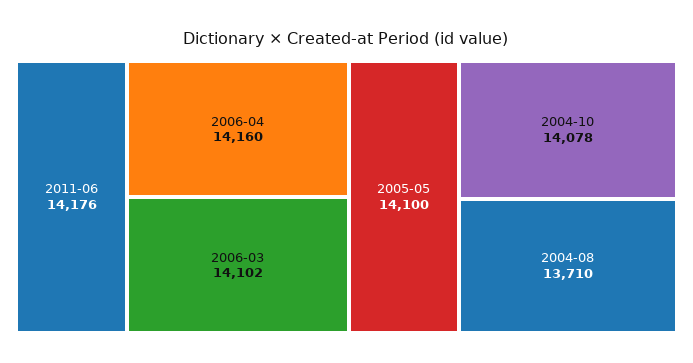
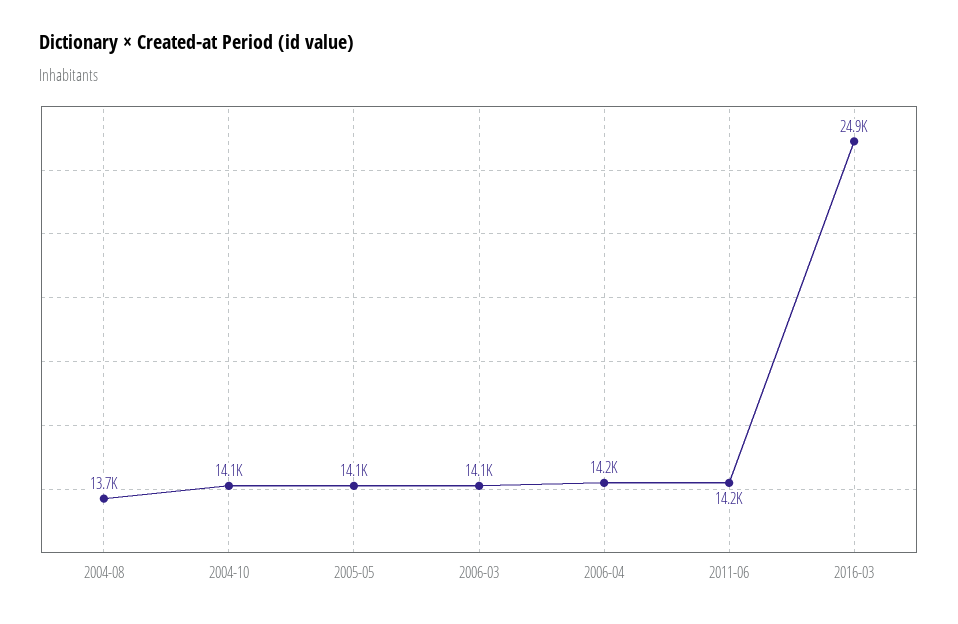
2016-03: none -> 24900

